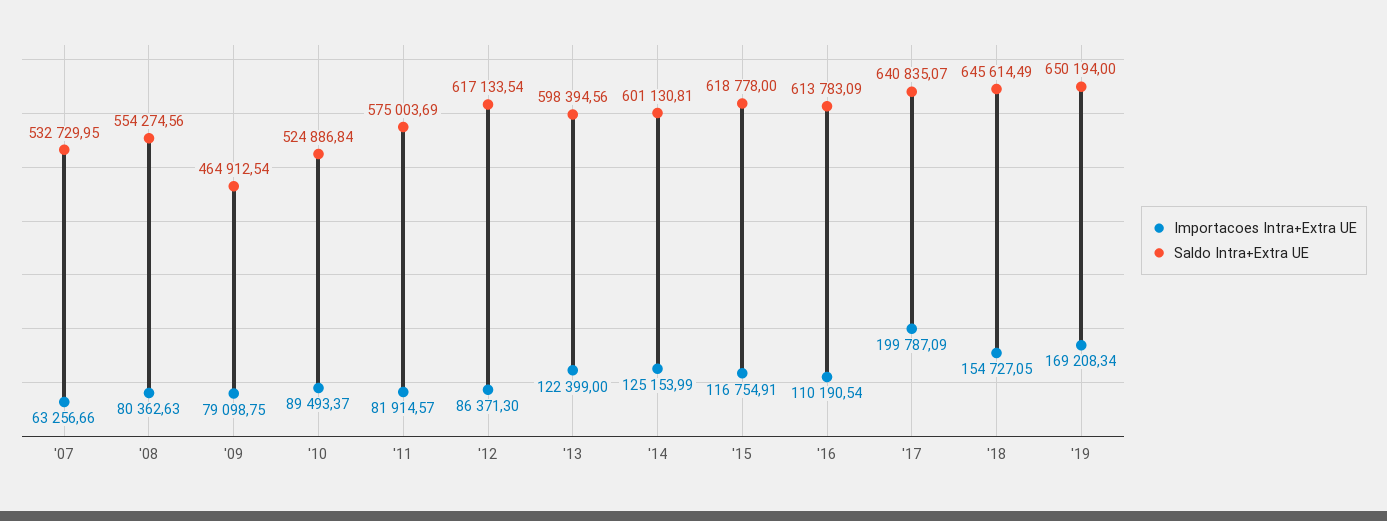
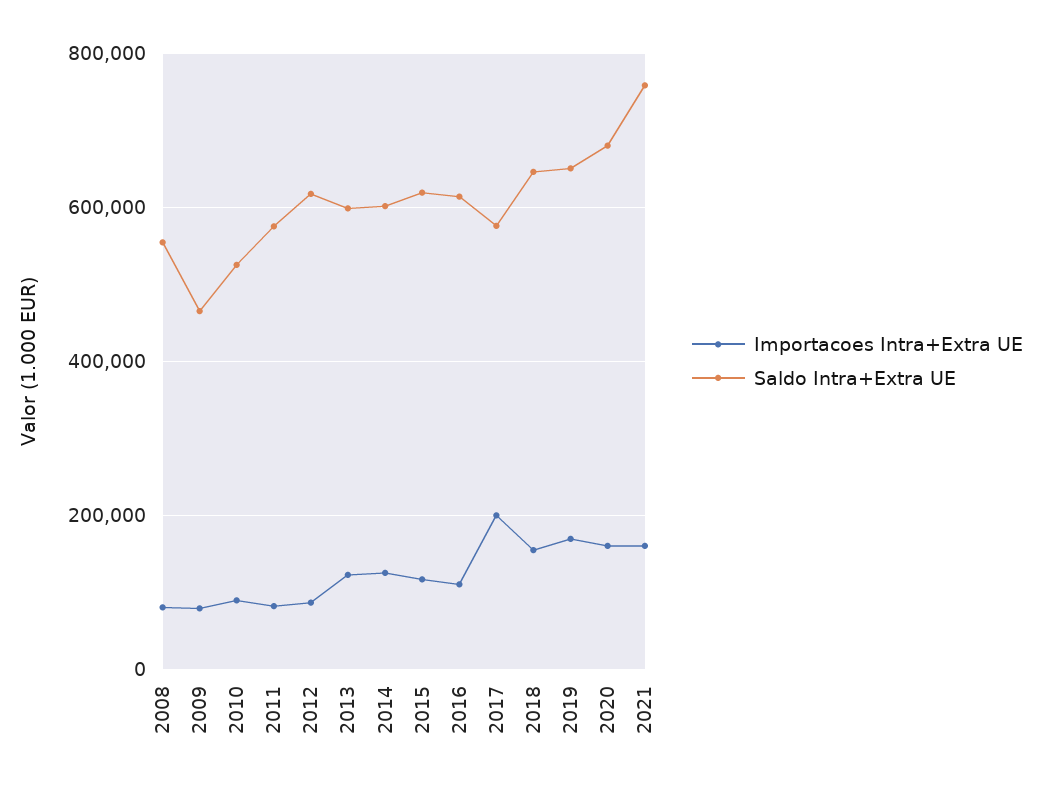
Importacoes Intra+Extra UE, '07: 63256.66 -> none
Saldo Intra+Extra UE, '07: 532729.95 -> none
Saldo Intra+Extra UE, '17: 640835.07 -> 580000
Importacoes Intra+Extra UE, 2020: none -> 160000
Saldo Intra+Extra UE, 2020: none -> 680000
Importacoes Intra+Extra UE, 2021: none -> 160000
Saldo Intra+Extra UE, 2021: none -> 760000

